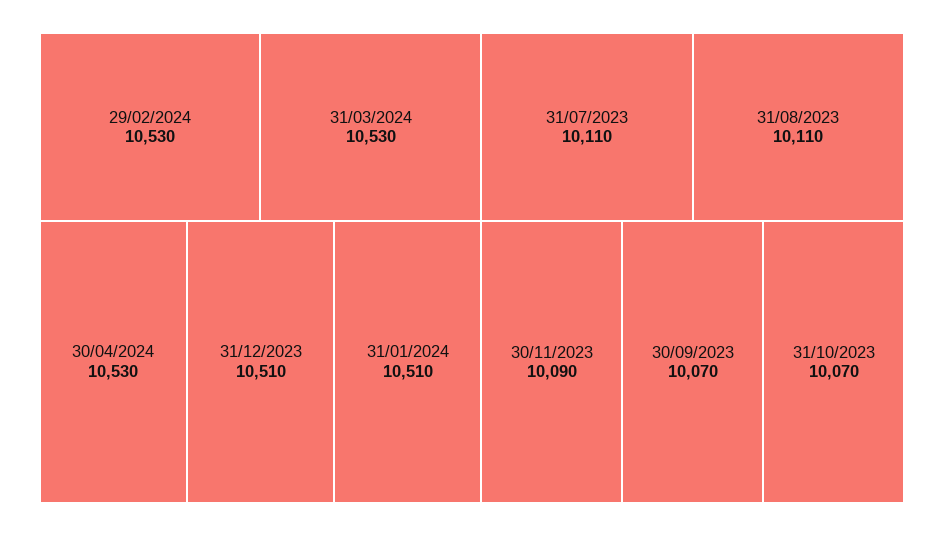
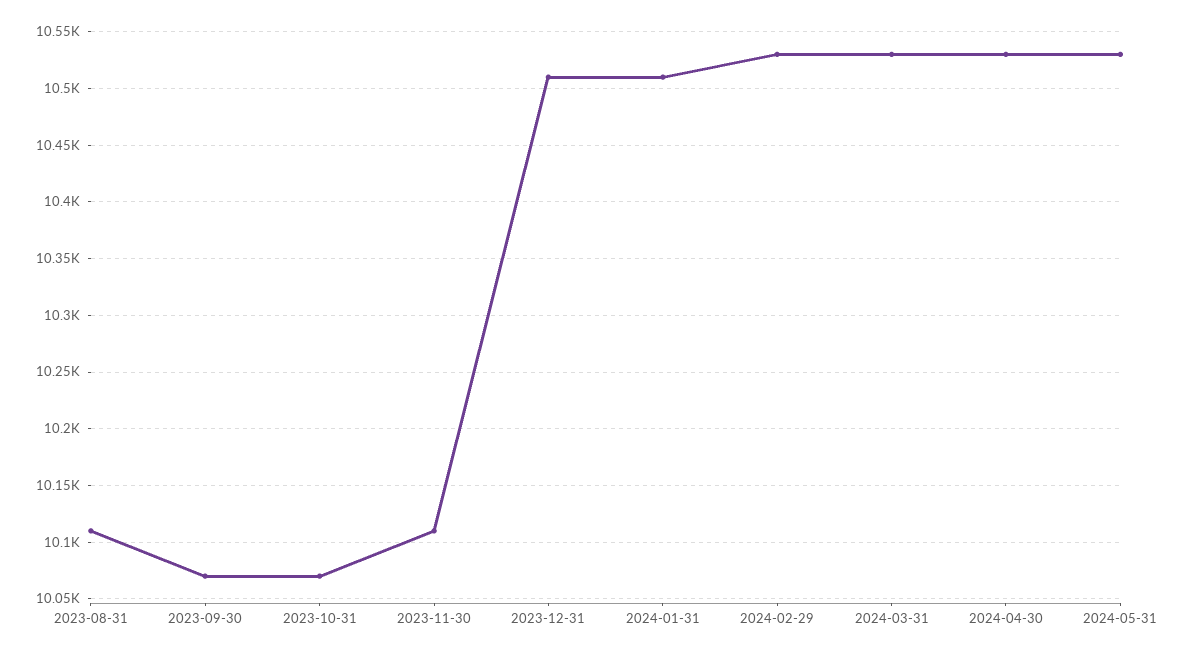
31/07/2023: 10110 -> none
30/11/2023: 10090 -> 10110
2024-05-31: none -> 10530

